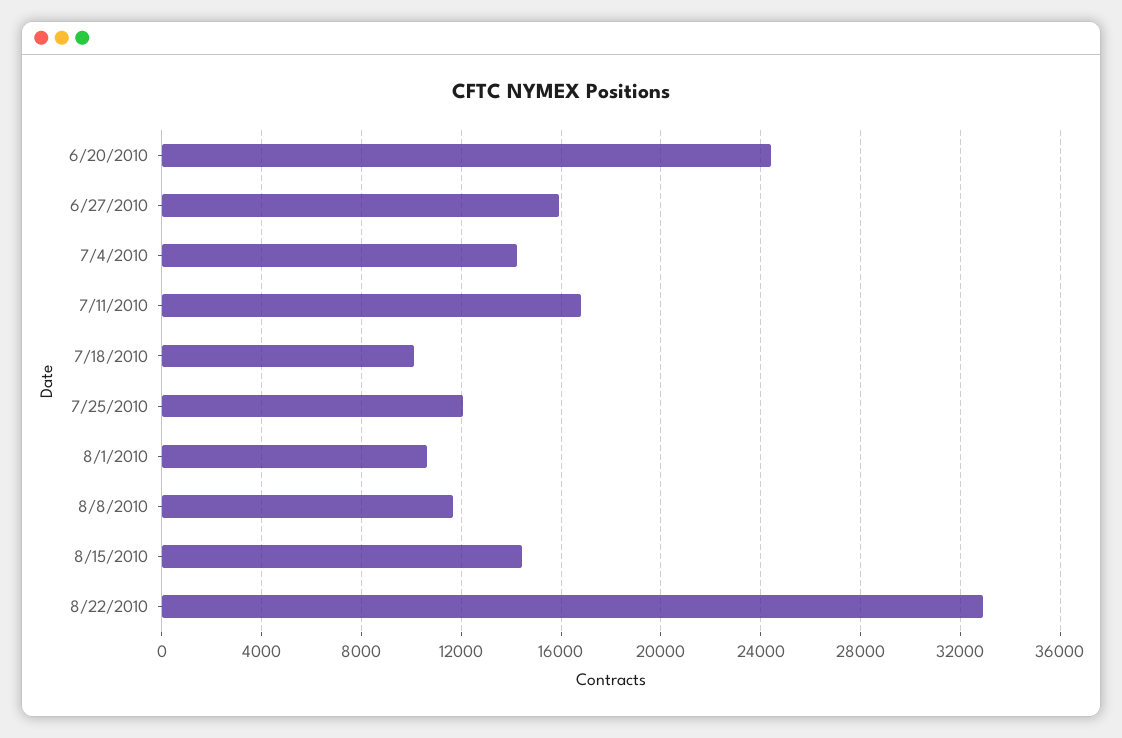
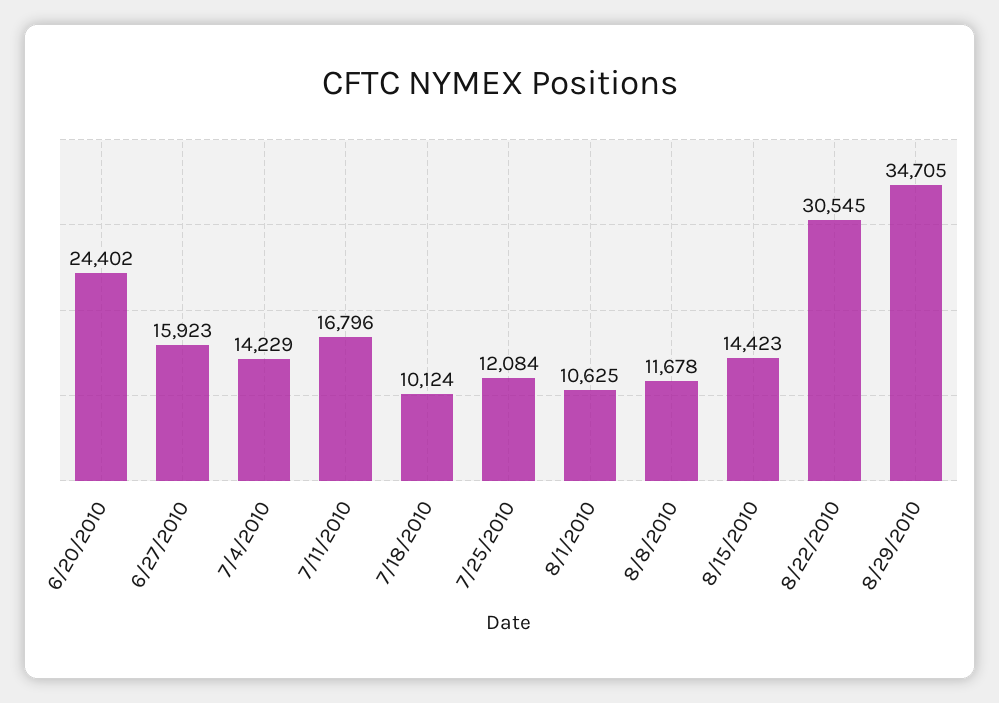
8/22/2010: 33000 -> 30545
8/29/2010: none -> 34705

